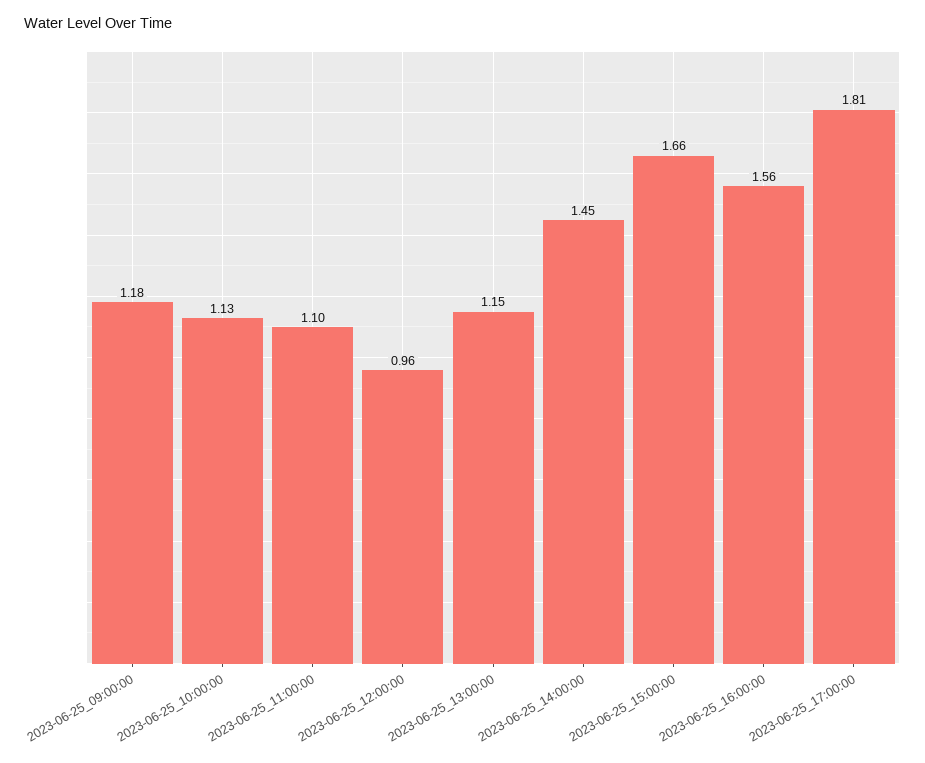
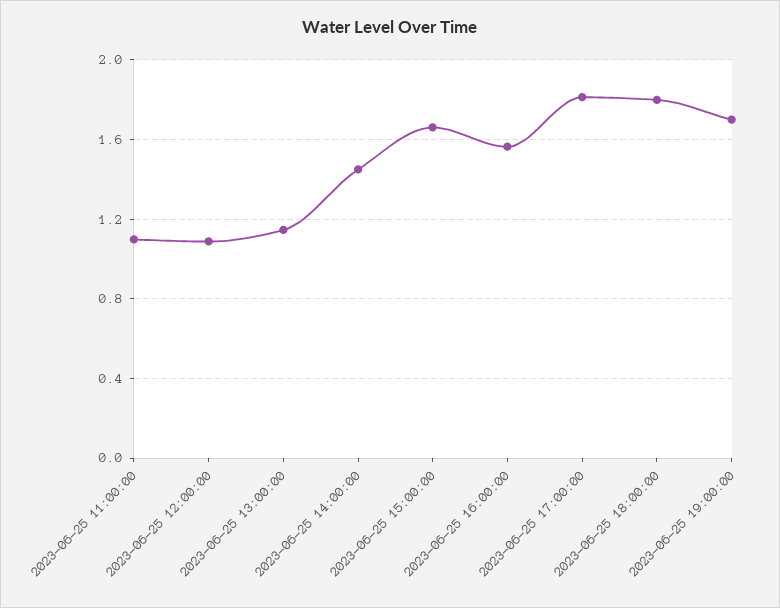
2023-06-25_09:00:00: 1.18 -> none
2023-06-25_10:00:00: 1.13 -> none
2023-06-25_12:00:00: 0.96 -> 1.1
2023-06-25 18:00:00: none -> 1.8
2023-06-25 19:00:00: none -> 1.7

